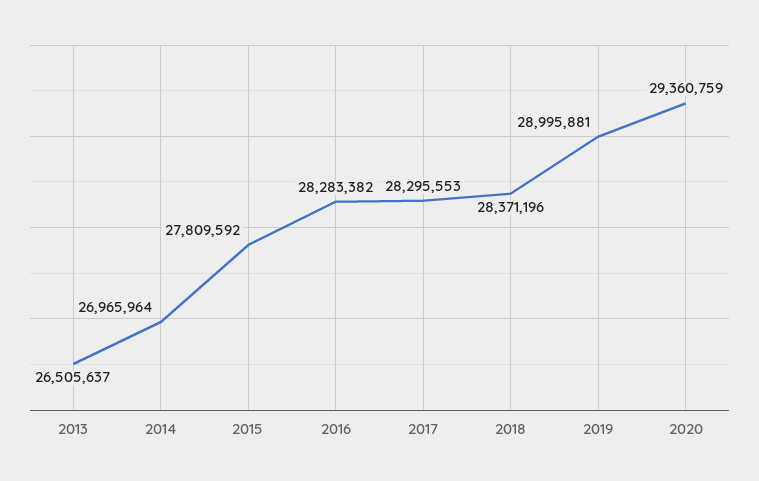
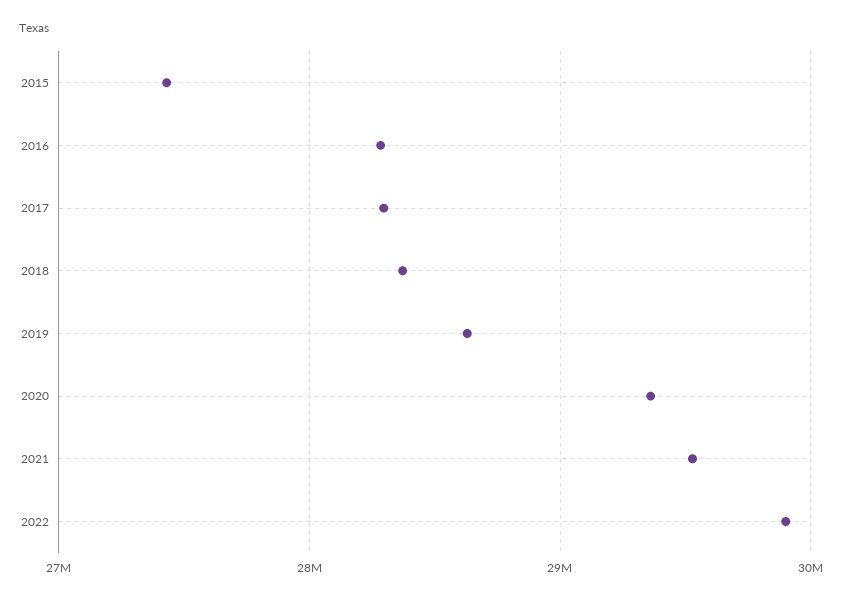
2013: 26505637 -> none
2014: 26965964 -> none
2015: 27809592 -> 27400000
2019: 28995881 -> 28600000
2021: none -> 29500000
2022: none -> 29900000

